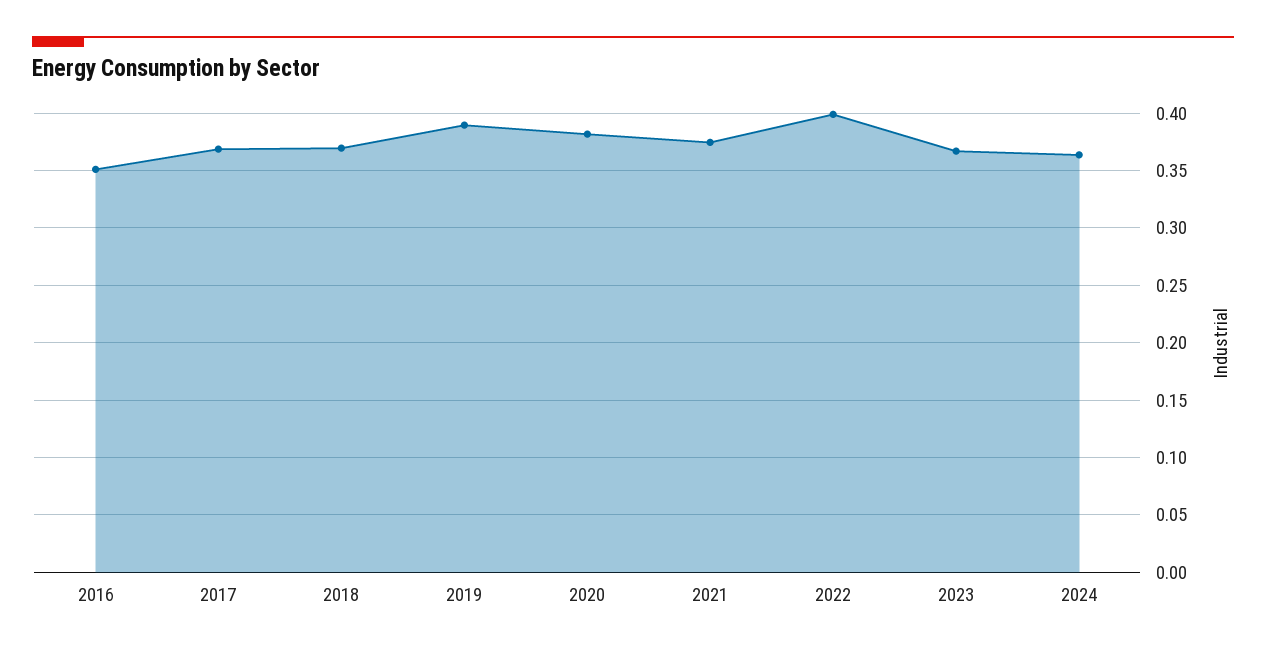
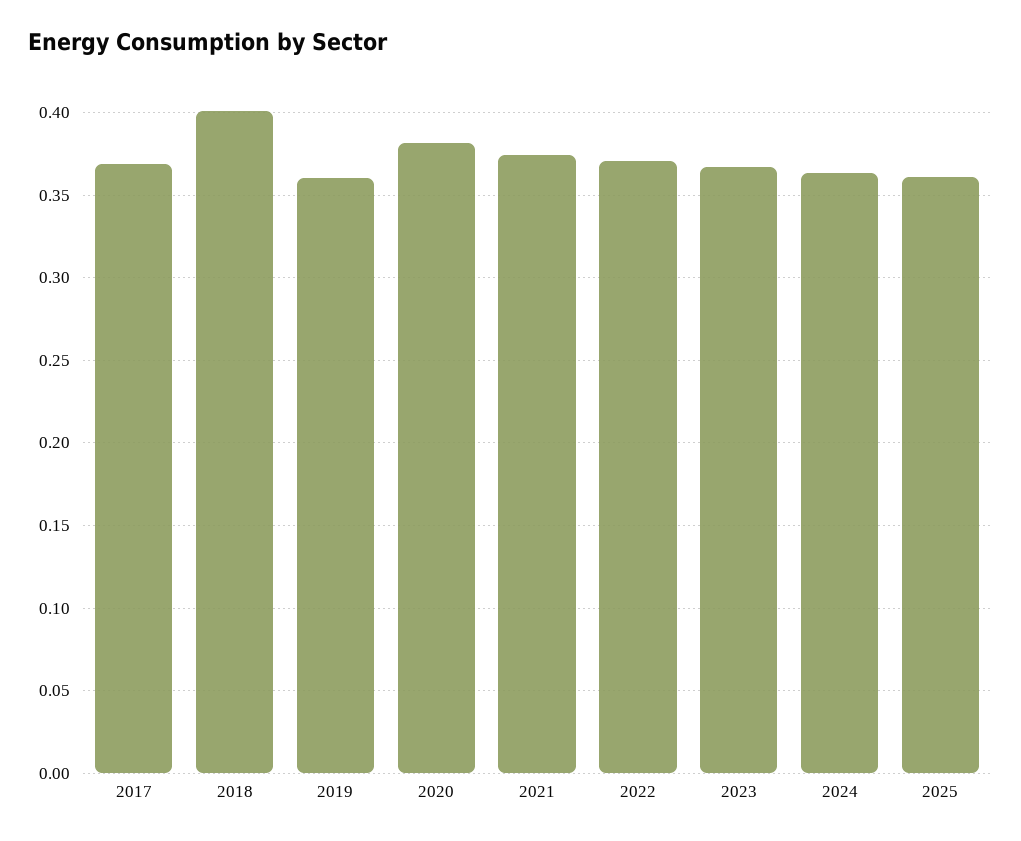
2016: 0.35 -> none
2018: 0.37 -> 0.4
2019: 0.39 -> 0.36
2022: 0.4 -> 0.37
2025: none -> 0.36

